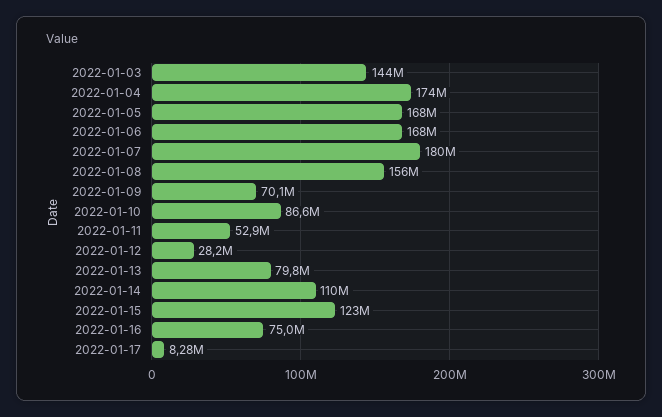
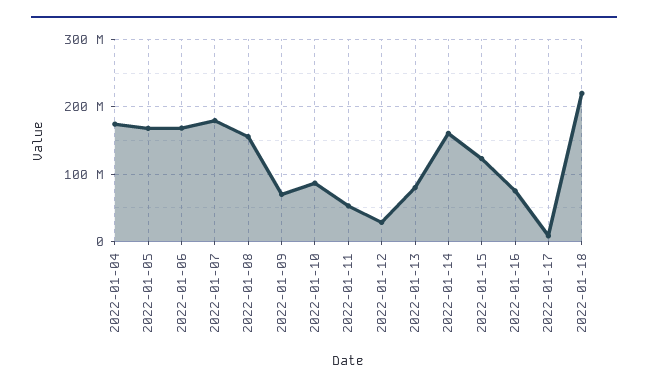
2022-01-03: 144000000 -> none
2022-01-14: 110000000 -> 160000000
2022-01-18: none -> 220000000

